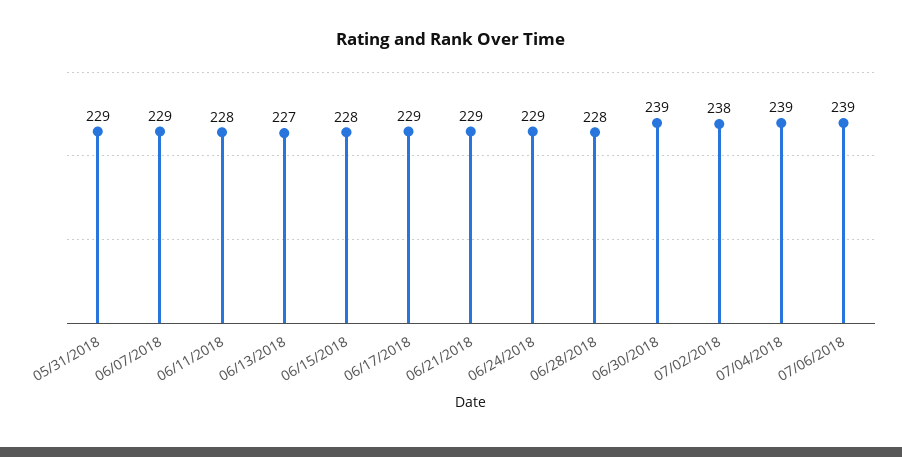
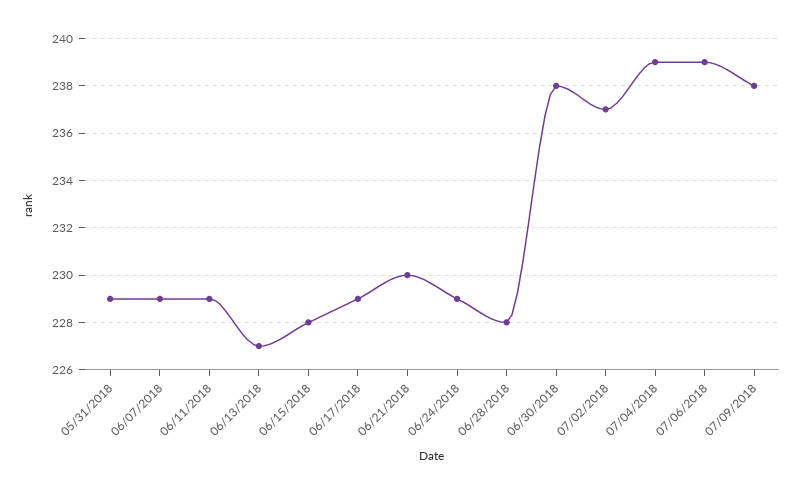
06/11/2018: 228 -> 229
06/21/2018: 229 -> 230
06/30/2018: 239 -> 238
07/02/2018: 238 -> 237
07/09/2018: none -> 238

